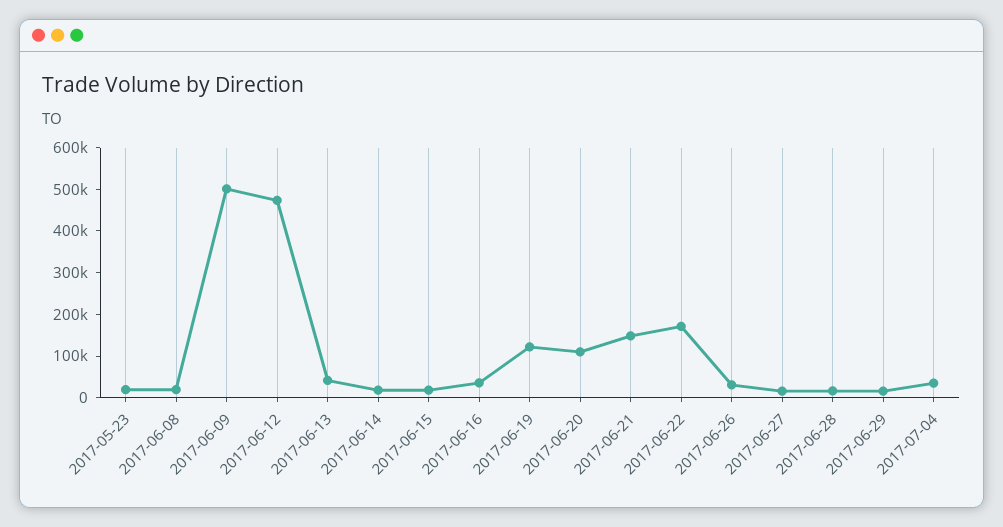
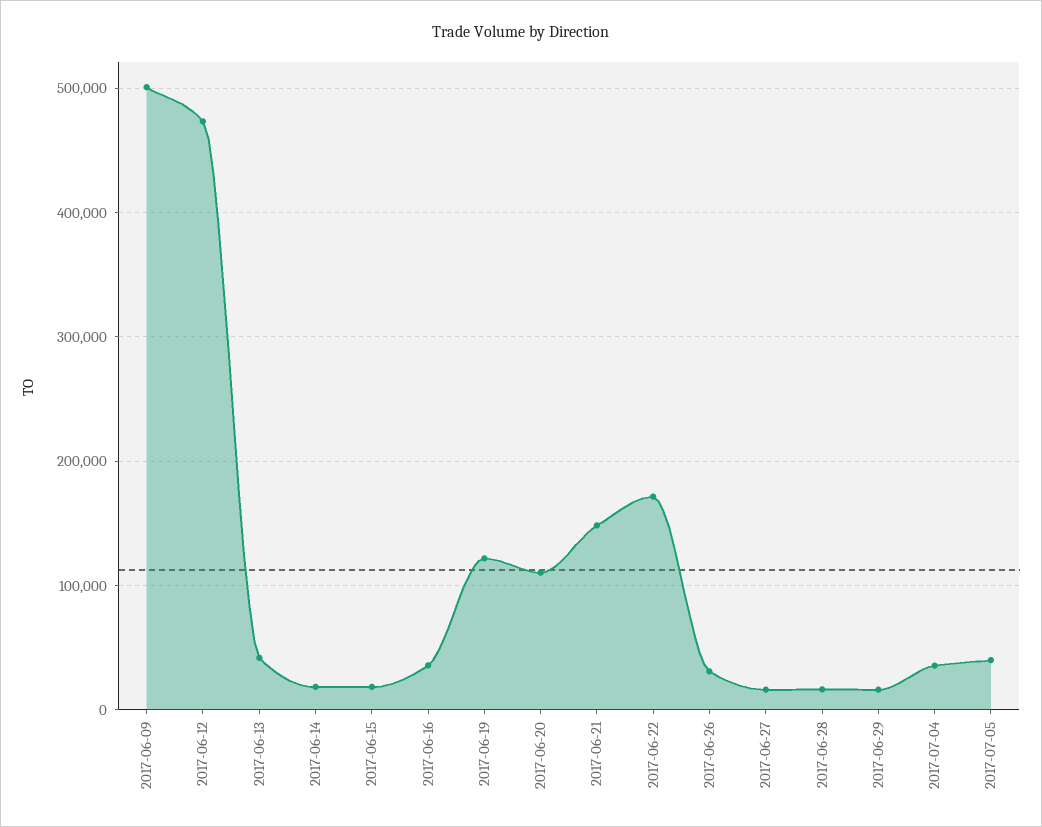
2017-05-23: 20000 -> none
2017-06-08: 20000 -> none
2017-07-05: none -> 40000

